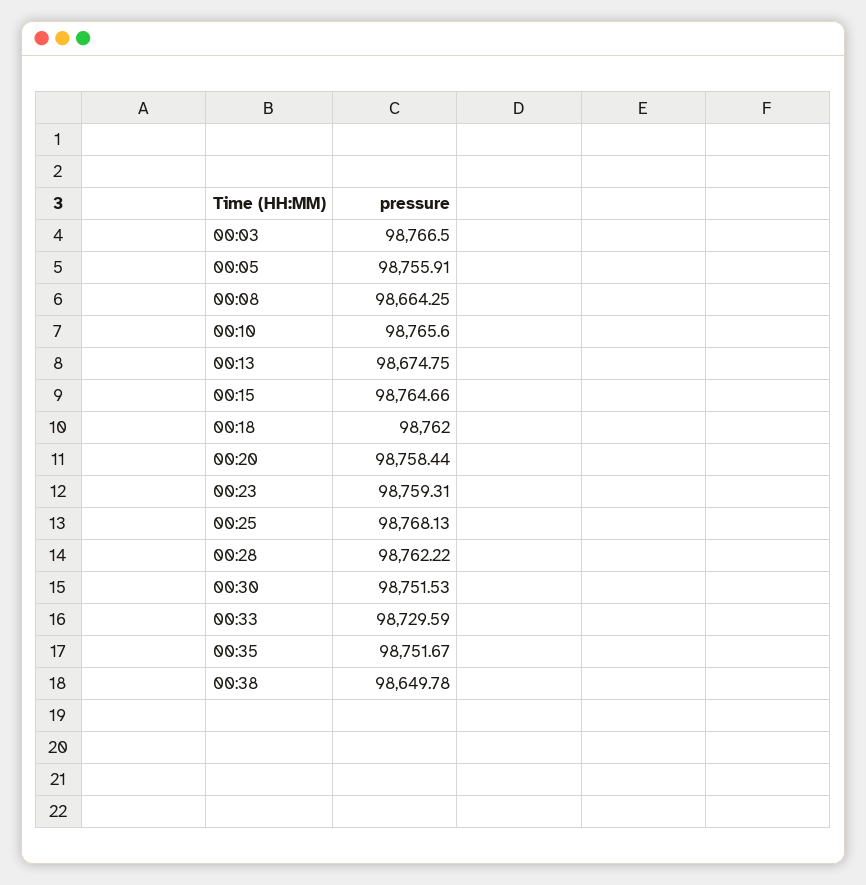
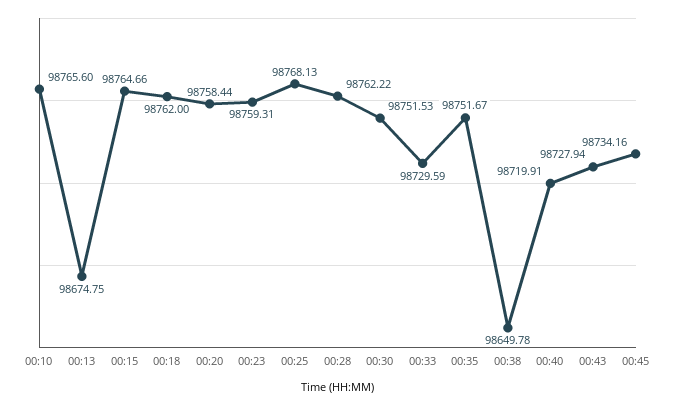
00:03: 98766.5 -> none
00:05: 98755.91 -> none
00:08: 98664.25 -> none
00:40: none -> 98719.91
00:43: none -> 98727.94
00:45: none -> 98734.16

